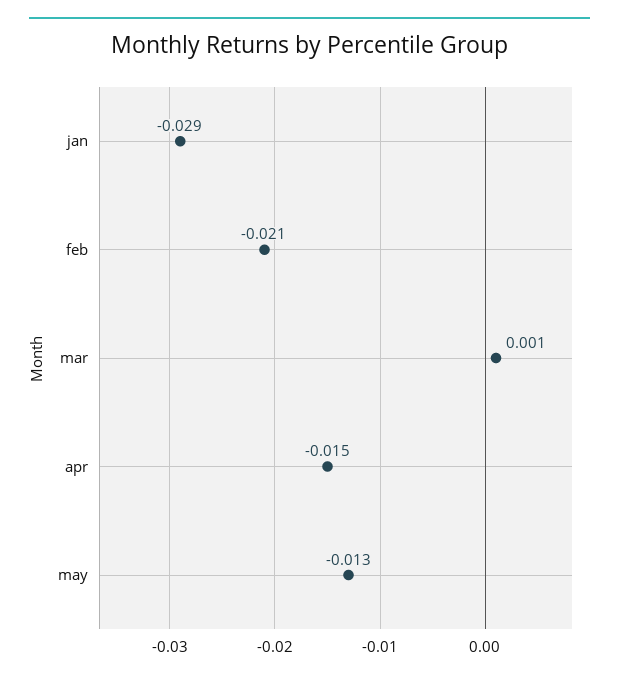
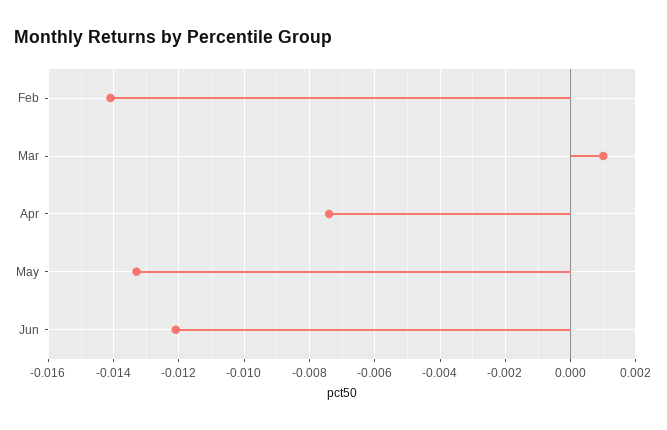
jan: -0.029 -> none
feb: -0.021 -> -0.014
apr: -0.015 -> -0.0075
Jun: none -> -0.012

